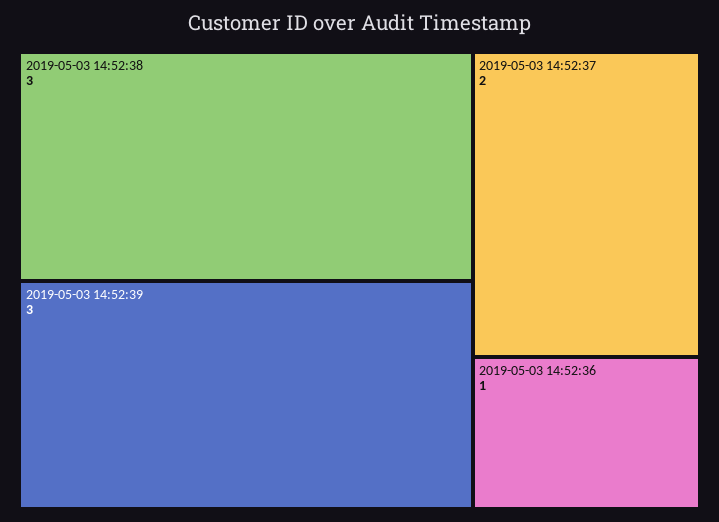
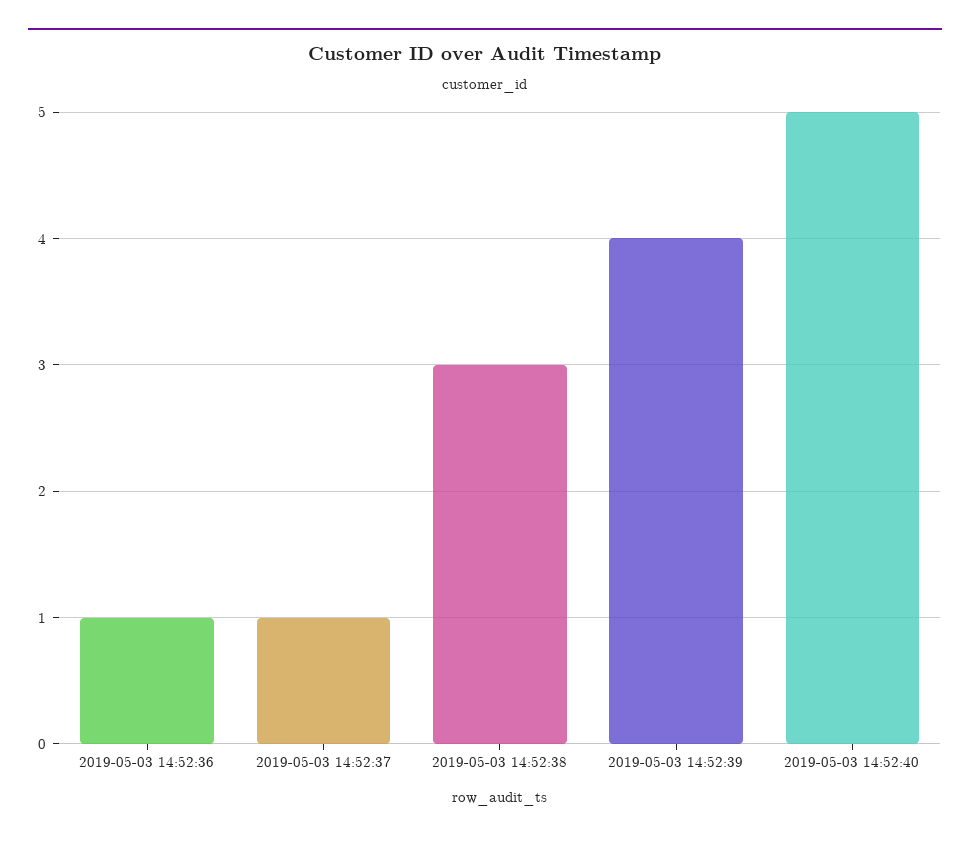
2019-05-03 14:52:39: 3 -> 4
2019-05-03 14:52:37: 2 -> 1
2019-05-03 14:52:40: none -> 5

